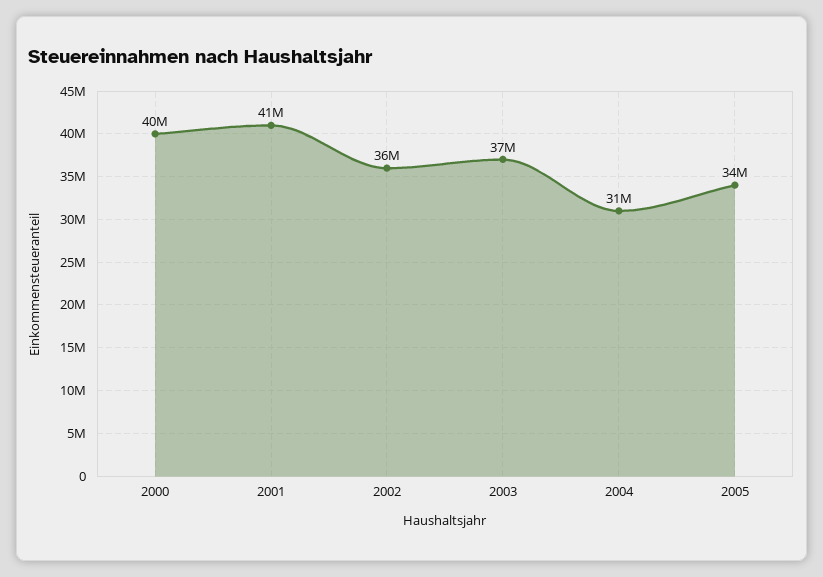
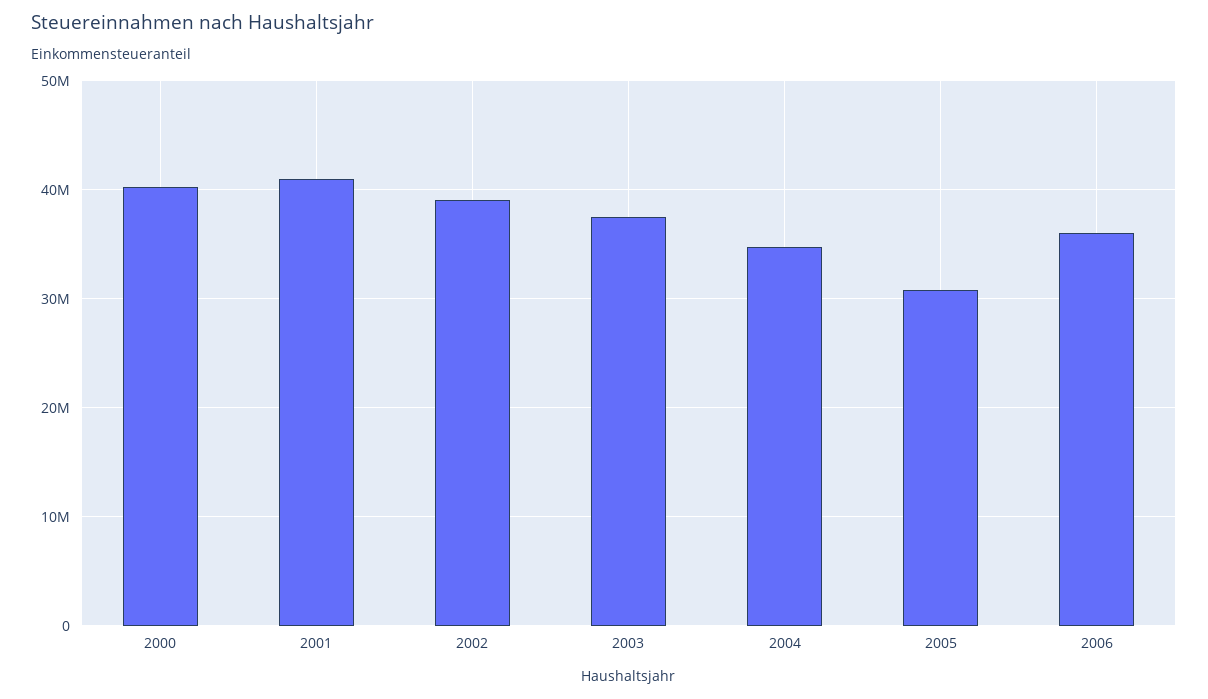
2002: 36000000 -> 39000000
2004: 31000000 -> 35000000
2005: 34000000 -> 31000000
2006: none -> 36000000

